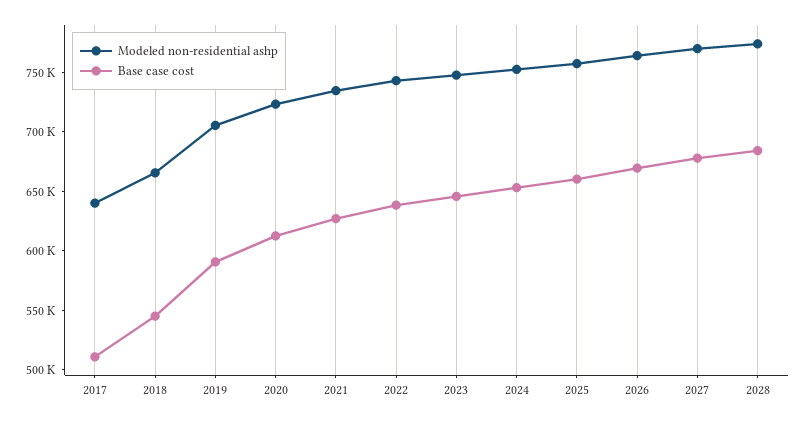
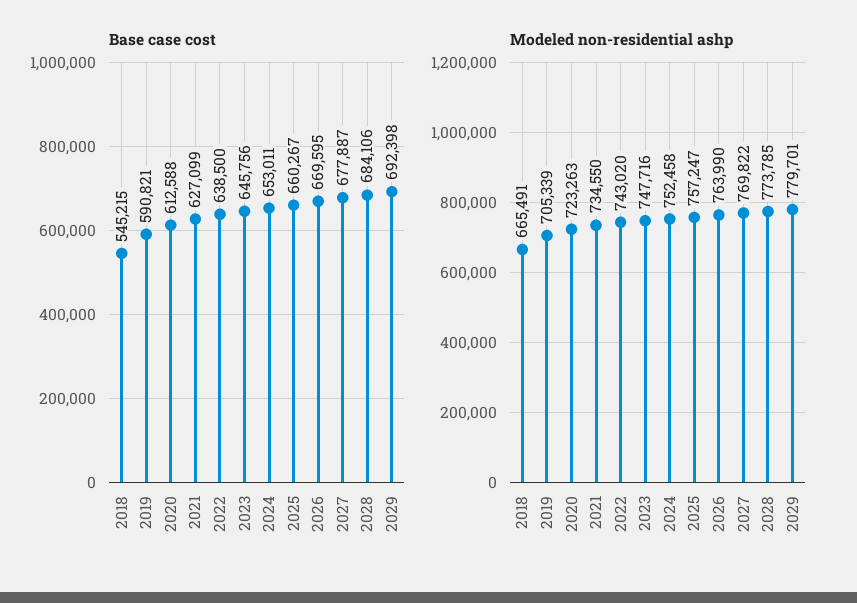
Modeled non-residential ashp, 2017: 640000 -> none
Base case cost, 2017: 510000 -> none
Base case cost, 2029: none -> 692398
Modeled non-residential ashp, 2029: none -> 779701

